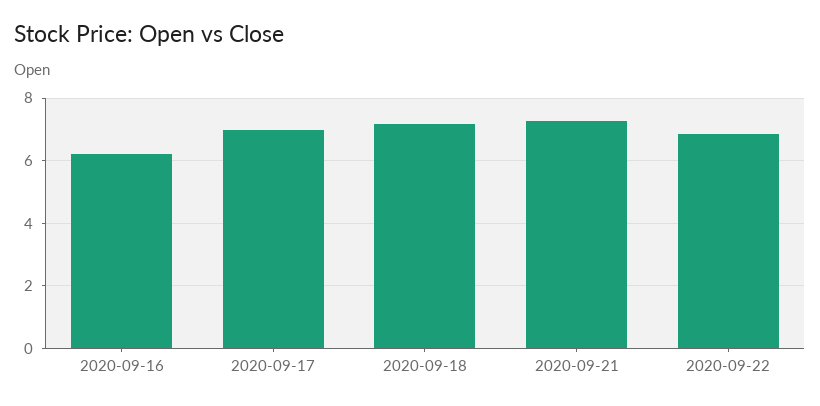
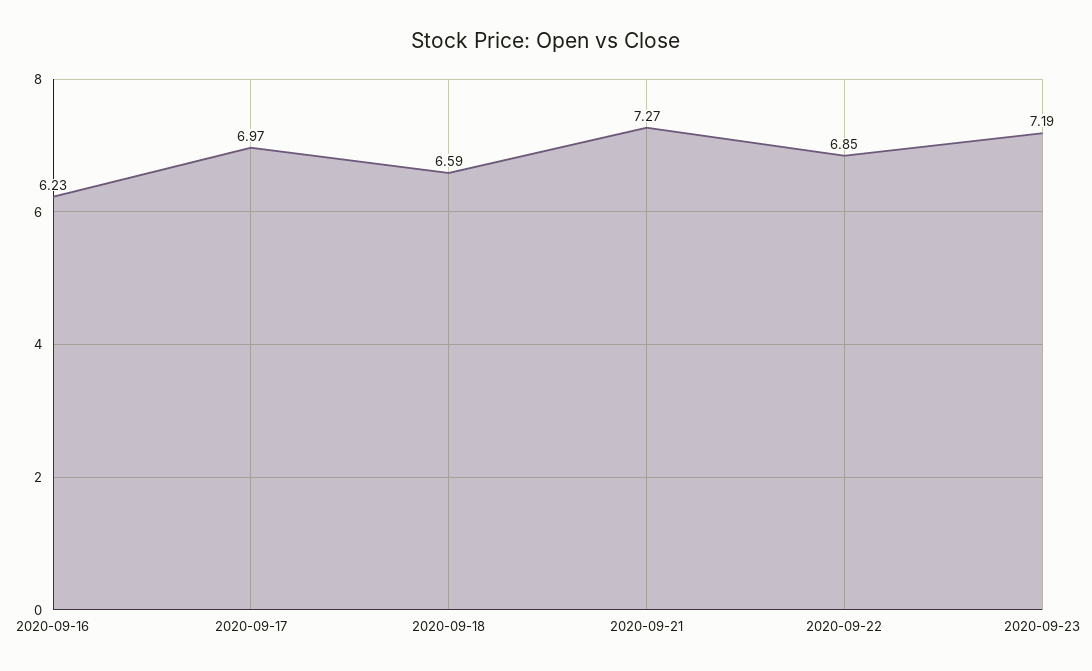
2020-09-18: 7.2 -> 6.59
2020-09-23: none -> 7.19

